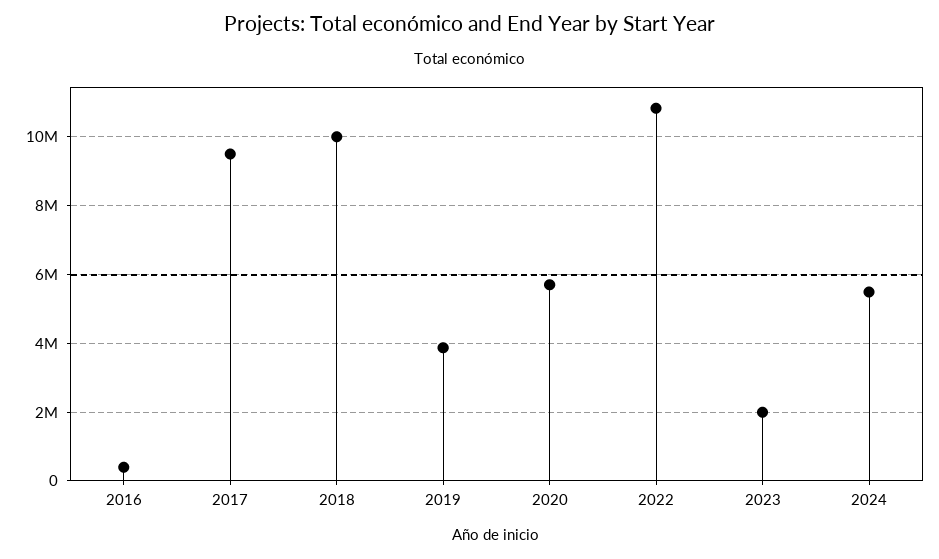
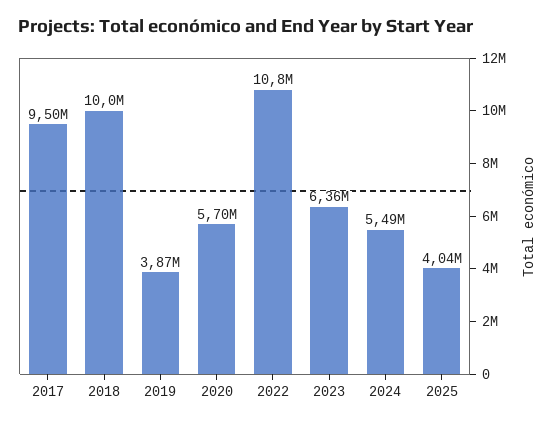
2016: 400000 -> none
2023: 2000000 -> 6360000
2025: none -> 4040000

